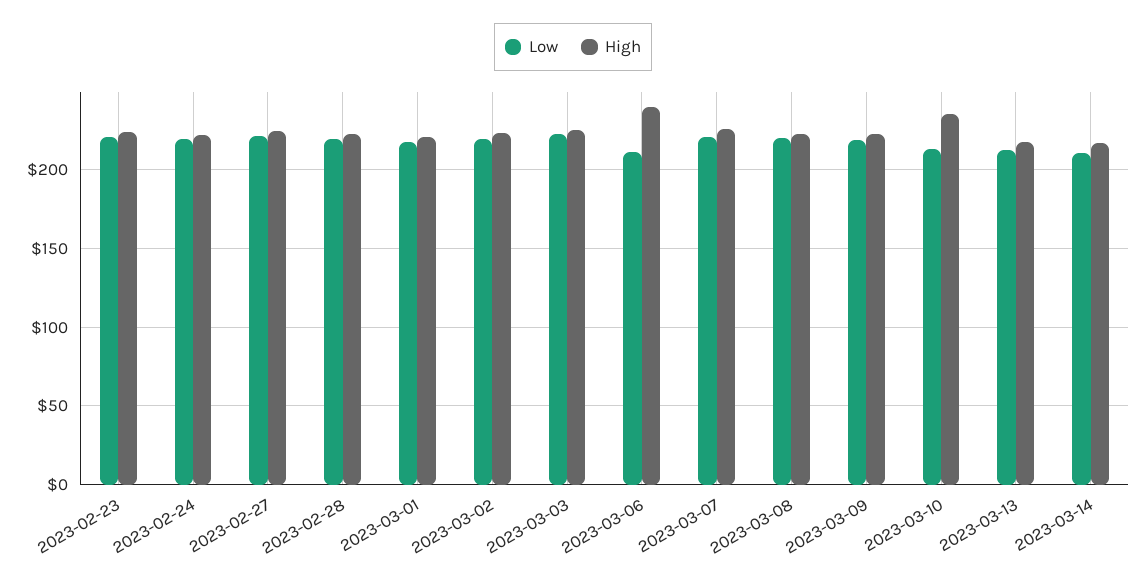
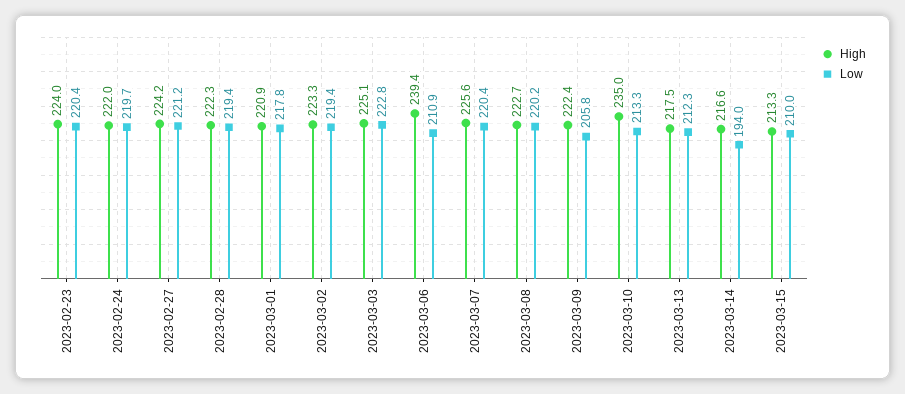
Low, 2023-03-09: 220 -> 205.8
Low, 2023-03-14: 210 -> 194
High, 2023-03-15: none -> 213.3
Low, 2023-03-15: none -> 210

